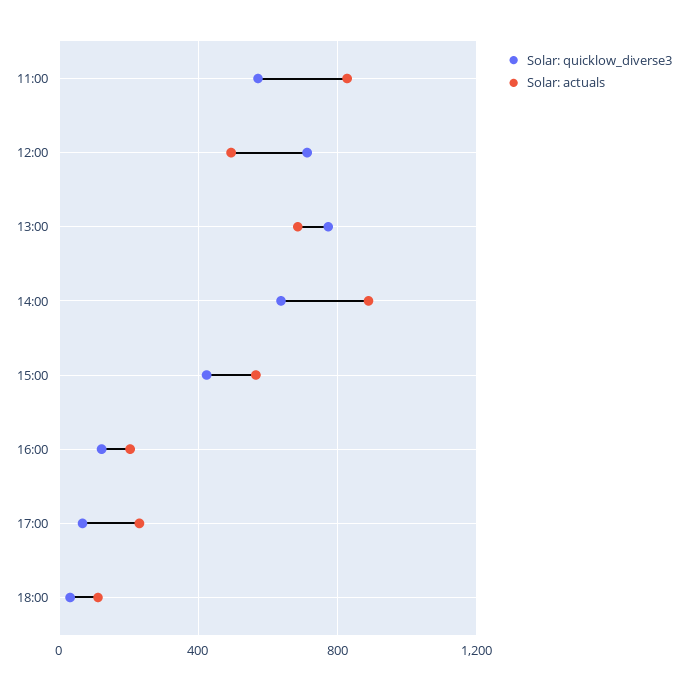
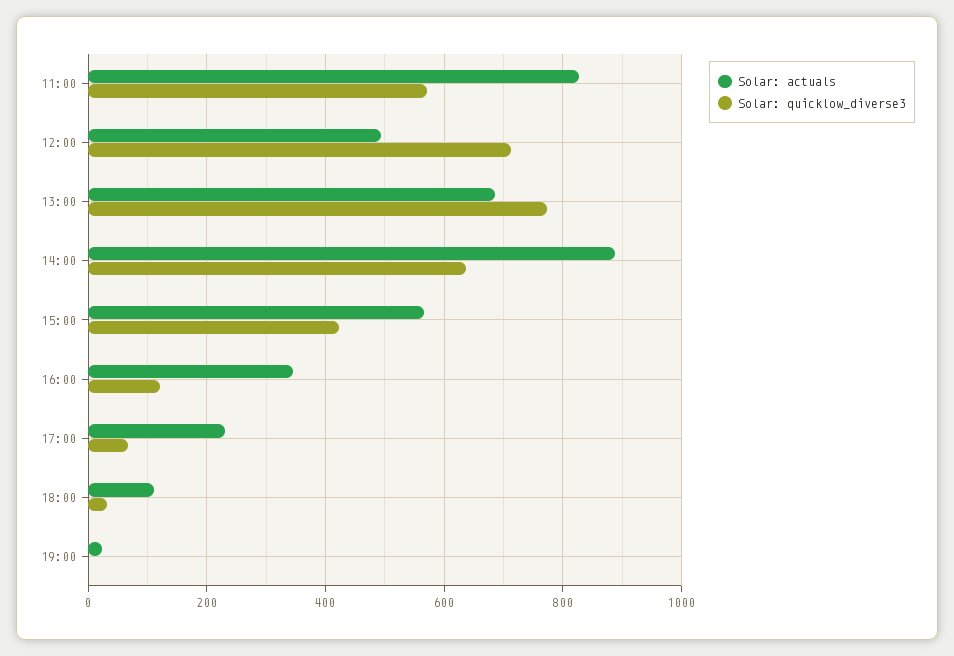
Solar: actuals, 16:00: 200 -> 340
Solar: actuals, 19:00: none -> 20
Solar: quicklow_diverse3, 19:00: none -> 0

